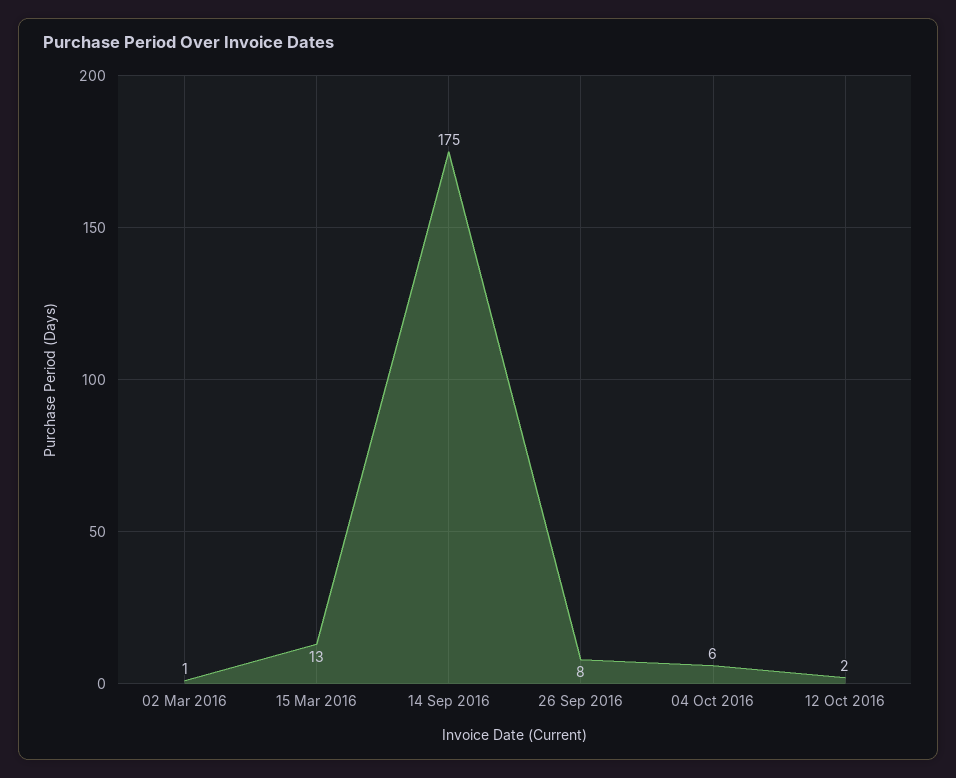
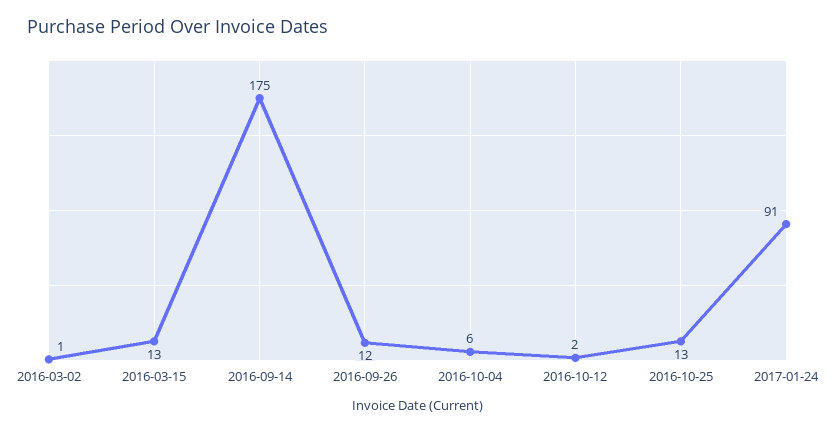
26 Sep 2016: 8 -> 12
2016-10-25: none -> 13
2017-01-24: none -> 91

